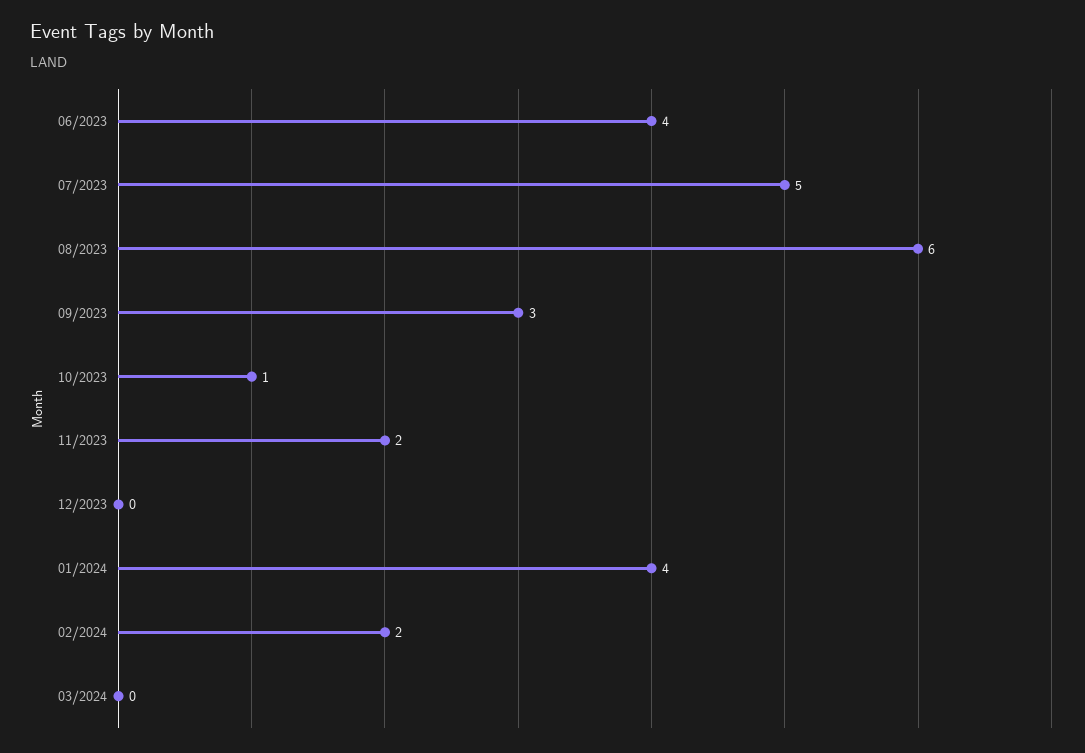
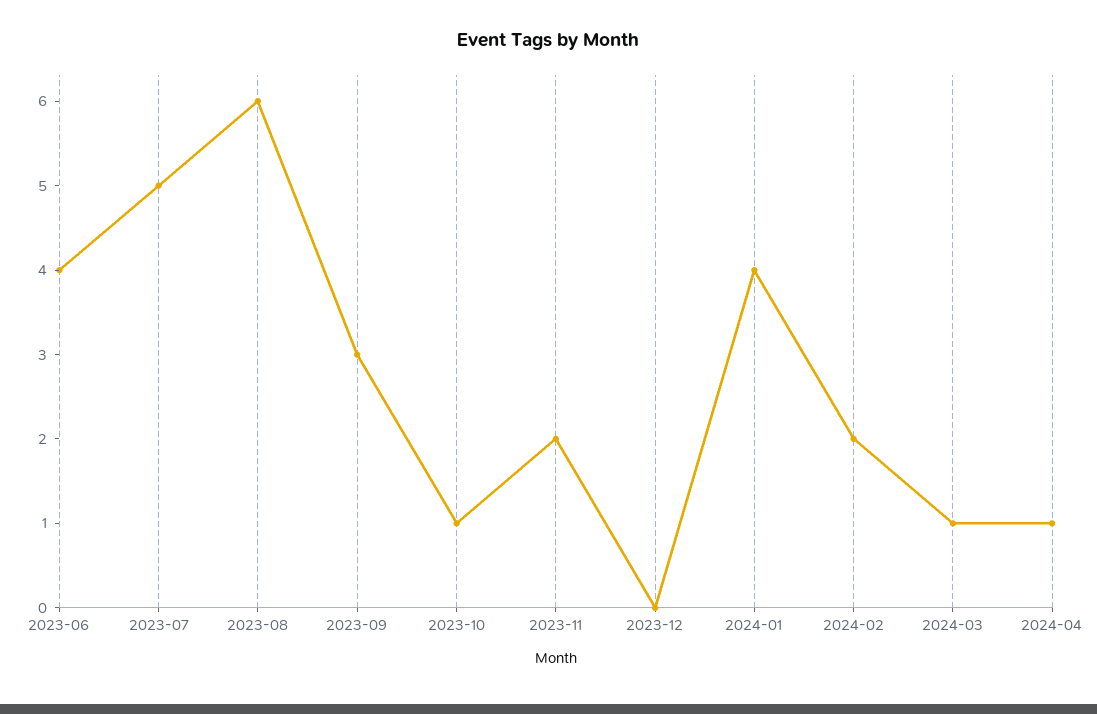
03/2024: 0 -> 1
2024-04: none -> 1

